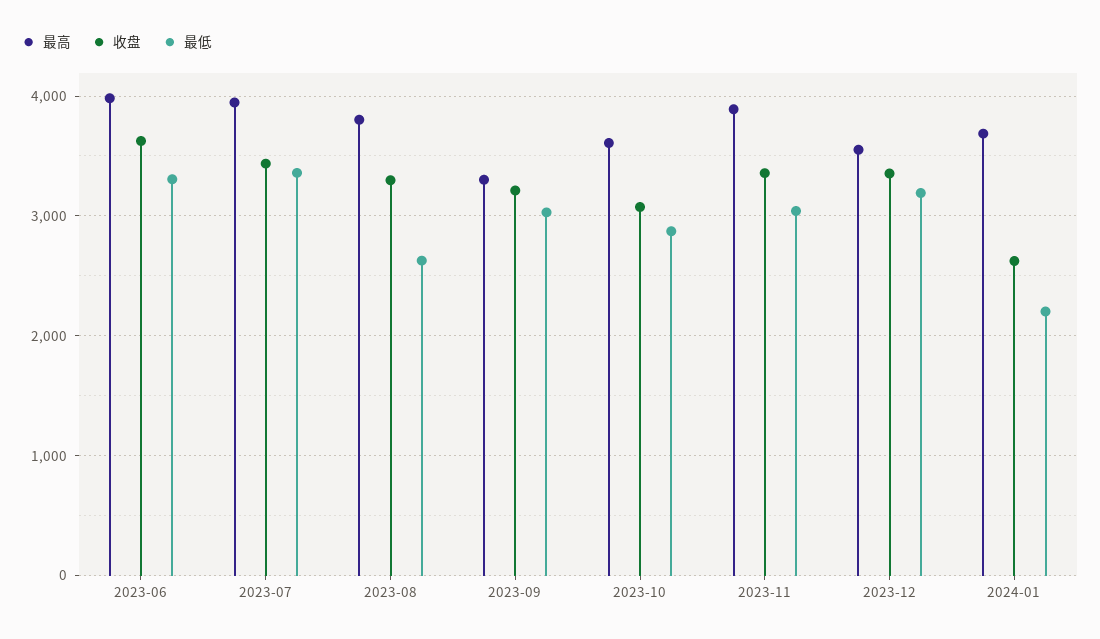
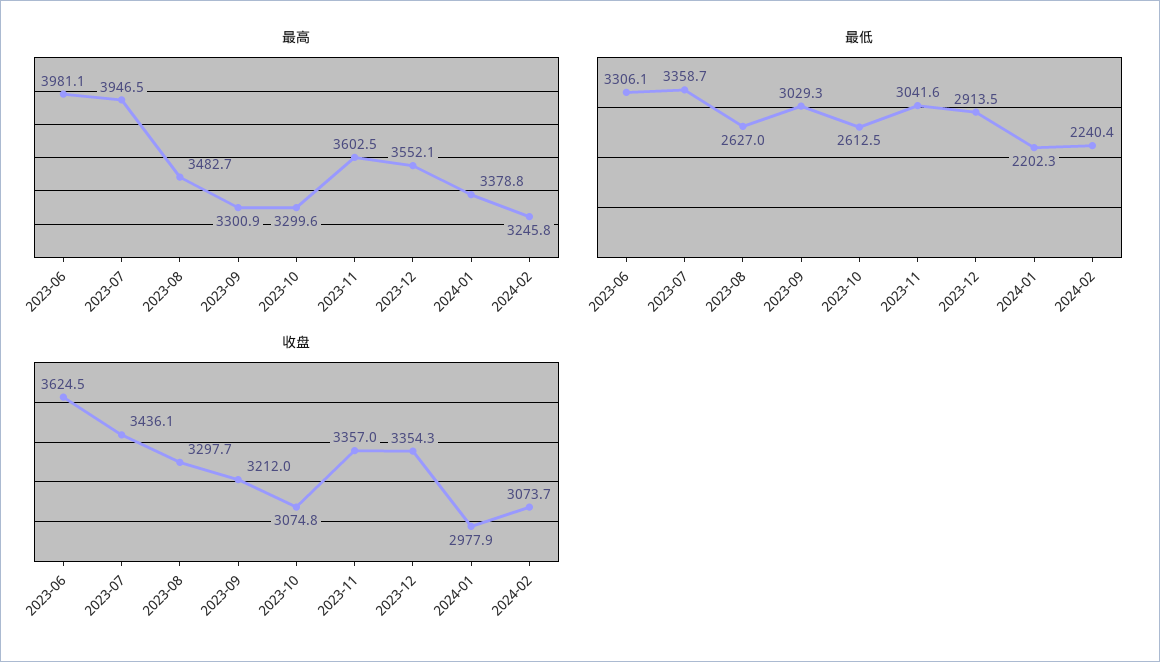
最高, 2023-08: 3800 -> 3482.7
最高, 2023-10: 3600 -> 3299.6
最低, 2023-10: 2900 -> 2612.5
最高, 2023-11: 3900 -> 3602.5
最低, 2023-12: 3200 -> 2913.5
最高, 2024-01: 3700 -> 3378.8
收盘, 2024-01: 2600 -> 2977.9
最高, 2024-02: none -> 3245.8
最低, 2024-02: none -> 2240.4
收盘, 2024-02: none -> 3073.7

